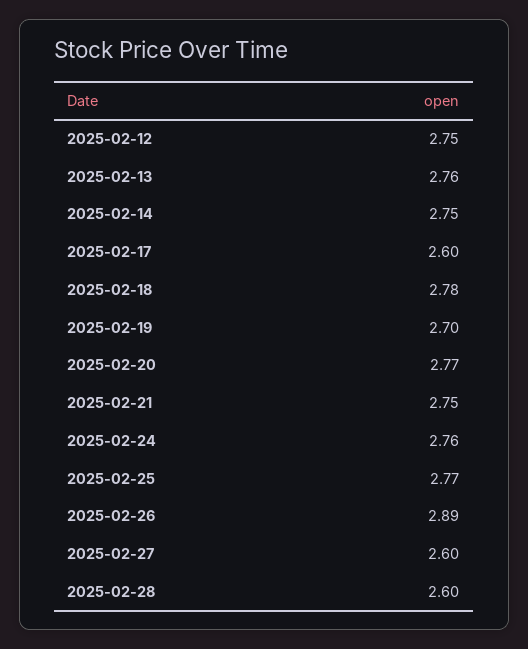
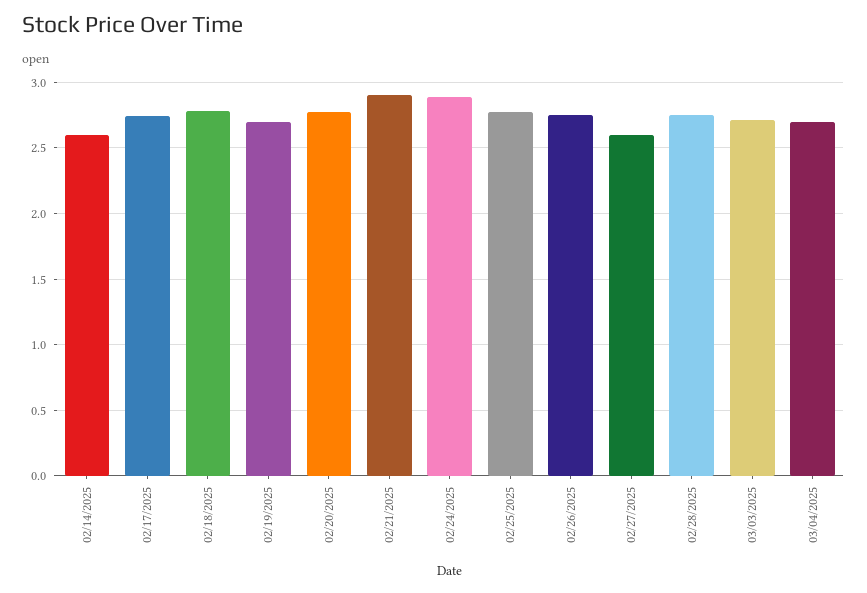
2025-02-12: 2.75 -> none
2025-02-13: 2.76 -> none
2025-02-14: 2.75 -> 2.6
2025-02-17: 2.6 -> 2.75
2025-02-21: 2.75 -> 2.9
2025-02-24: 2.76 -> 2.9
2025-02-26: 2.89 -> 2.75
2025-02-28: 2.6 -> 2.75
03/03/2025: none -> 2.7
03/04/2025: none -> 2.7

